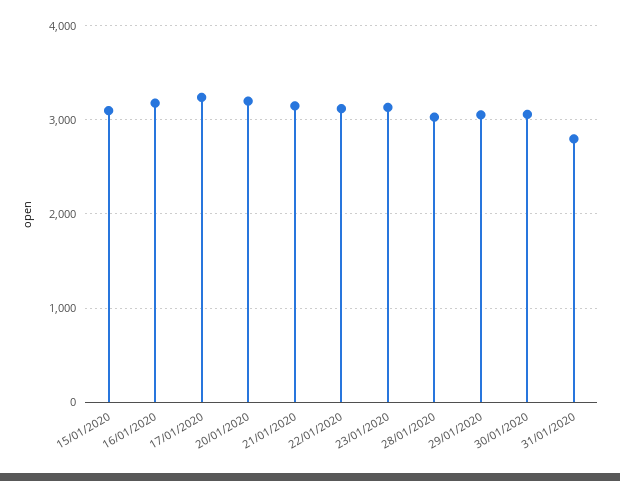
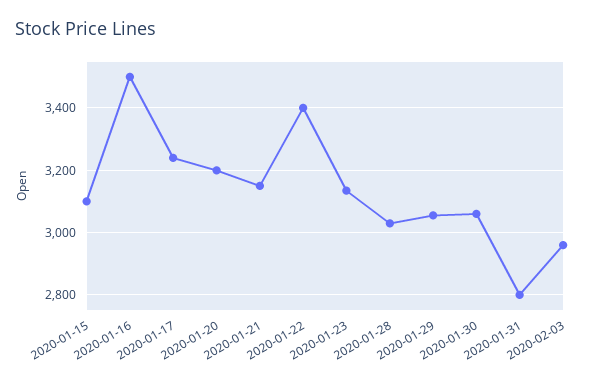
16/01/2020: 3200 -> 3500
22/01/2020: 3100 -> 3400
2020-02-03: none -> 2960

